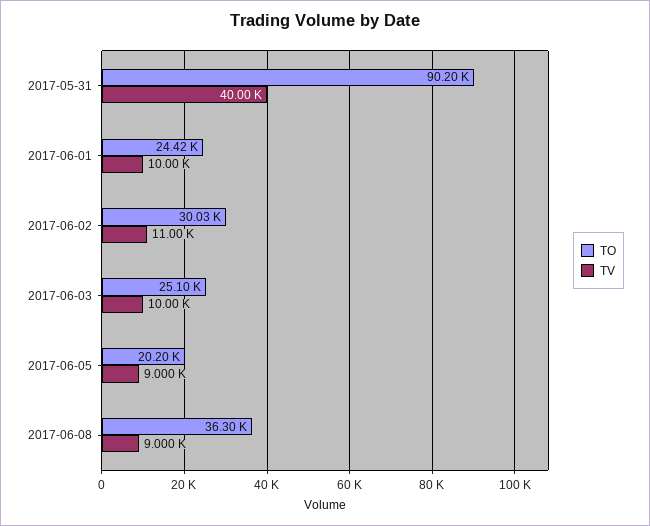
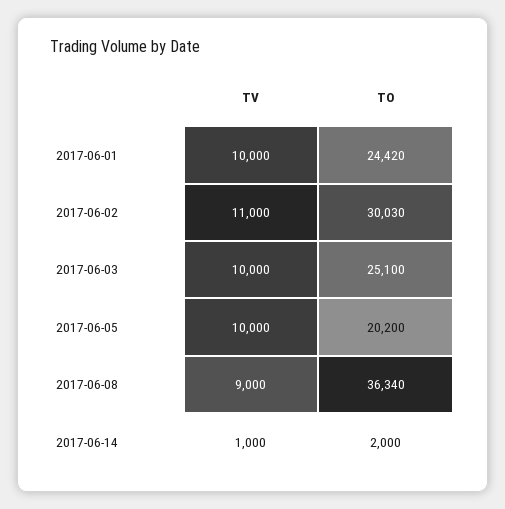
TO, 2017-05-31: 90200 -> none
TV, 2017-05-31: 40000 -> none
TV, 2017-06-05: 9000 -> 10000
TO, 2017-06-08: 36300 -> 36340
TV, 2017-06-14: none -> 1000
TO, 2017-06-14: none -> 2000

